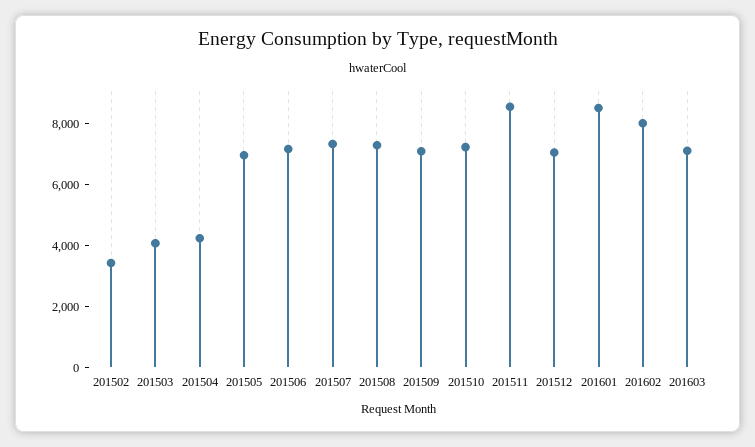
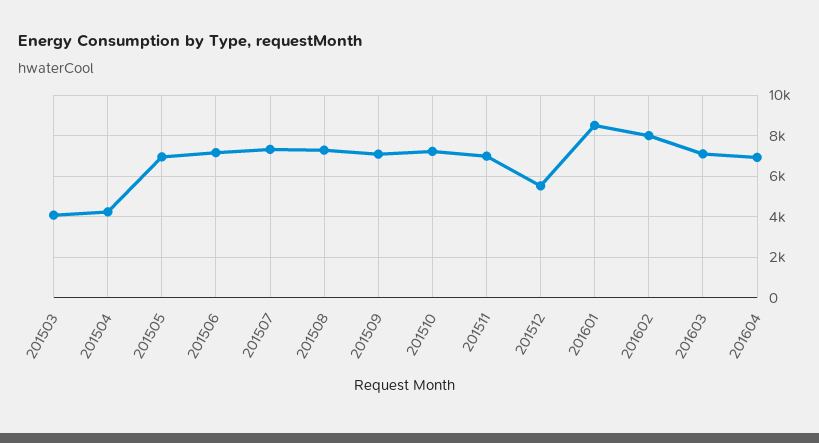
201502: 3500 -> none
201511: 8500 -> 7000
201512: 7000 -> 5500
201604: none -> 7000

